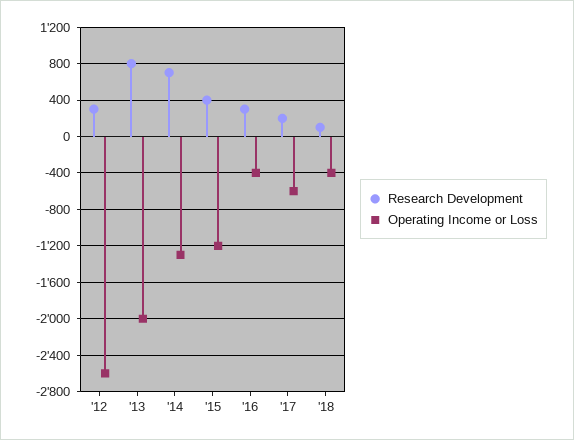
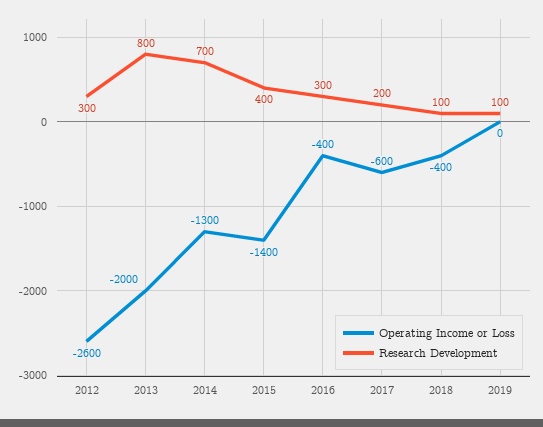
Operating Income or Loss, '15: -1200 -> -1400
Operating Income or Loss, 2019: none -> 0
Research Development, 2019: none -> 100

